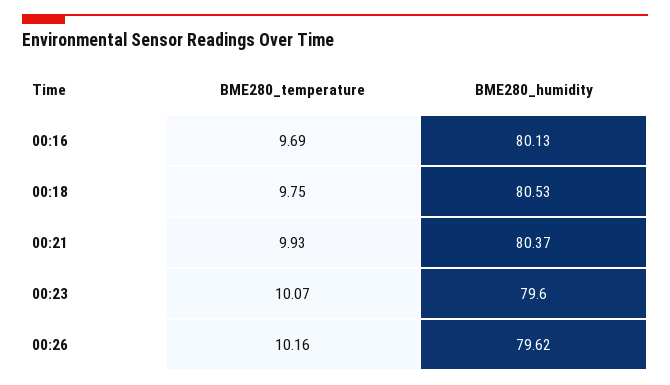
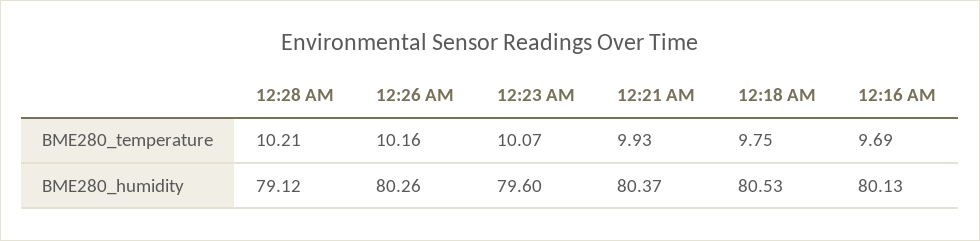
BME280_humidity, 00:26: 79.62 -> 80.26
BME280_temperature, 12:28 AM: none -> 10.21
BME280_humidity, 12:28 AM: none -> 79.12

